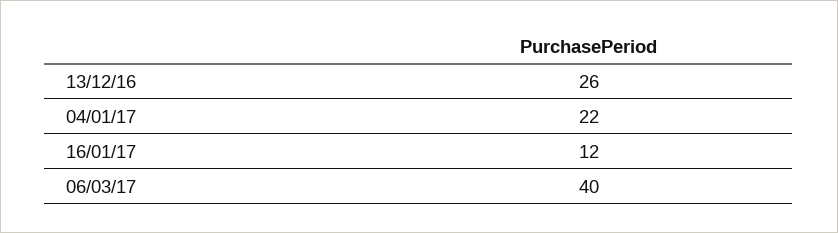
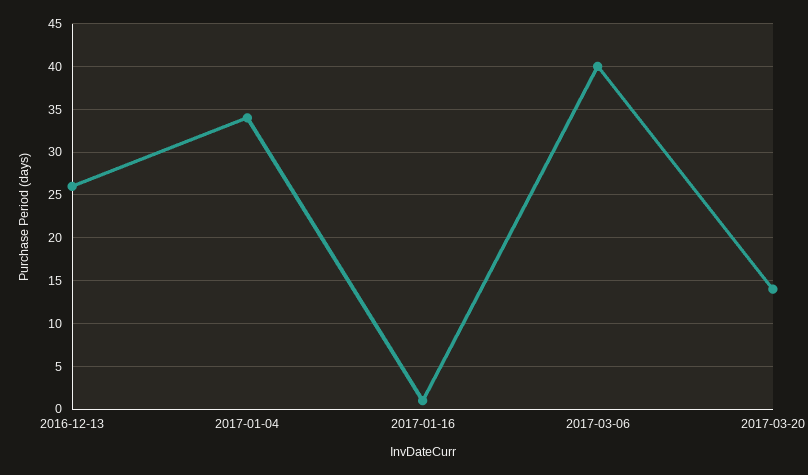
04/01/17: 22 -> 34
16/01/17: 12 -> 1
2017-03-20: none -> 14

